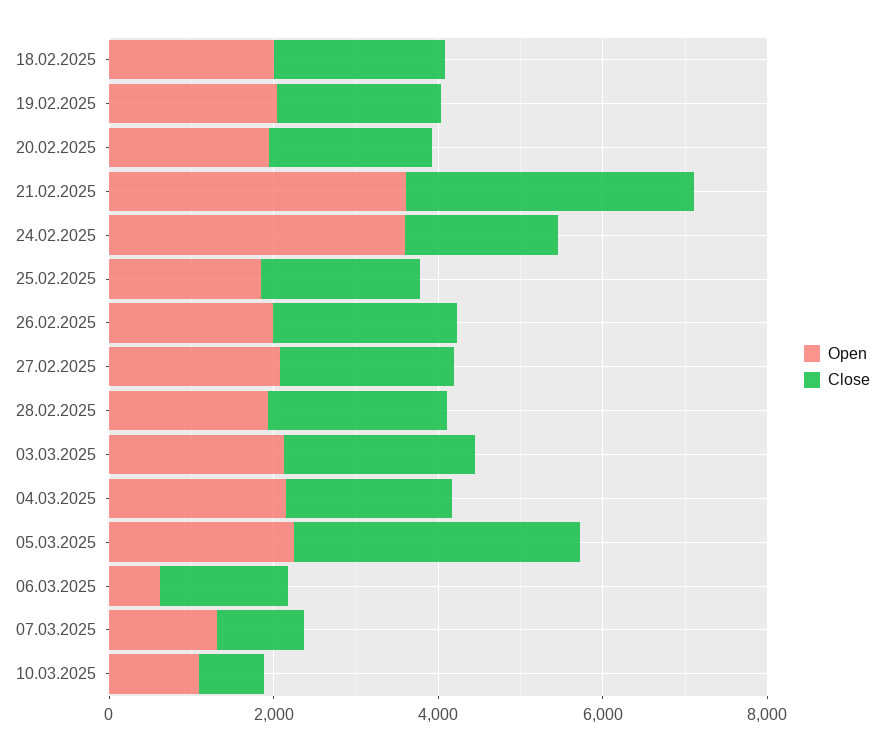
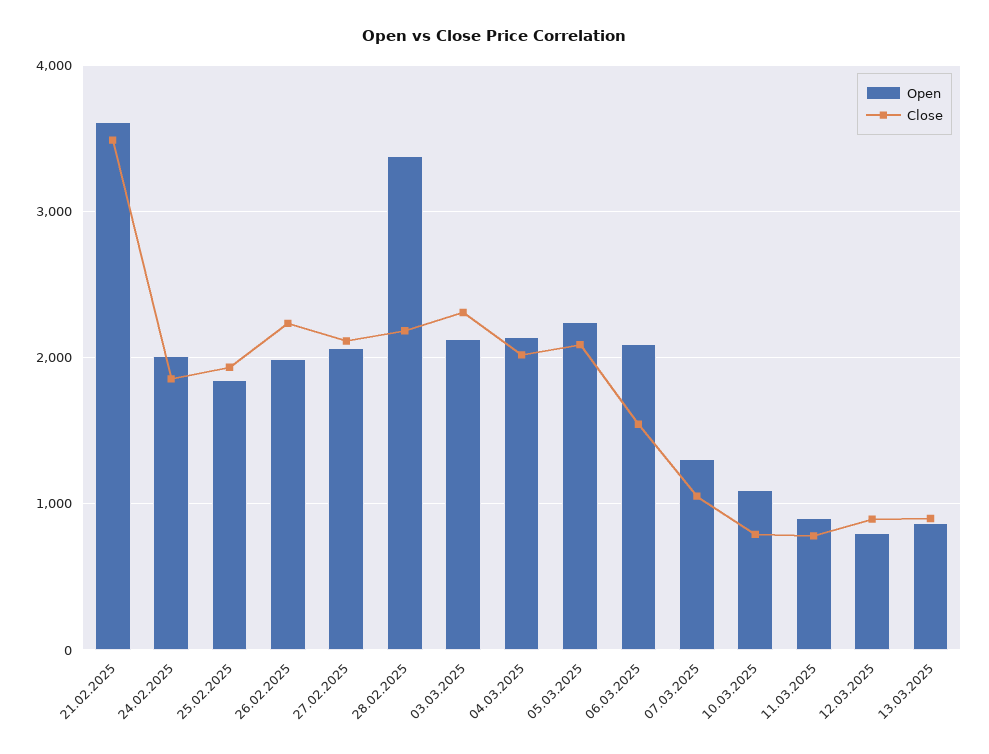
Open, 18.02.2025: 2000 -> none
Close, 18.02.2025: 2000 -> none
Open, 19.02.2025: 2000 -> none
Close, 19.02.2025: 2000 -> none
Open, 20.02.2025: 2000 -> none
Close, 20.02.2025: 2000 -> none
Open, 24.02.2025: 3500 -> 2000
Open, 28.02.2025: 2000 -> 3400
Close, 05.03.2025: 3500 -> 2100
Open, 06.03.2025: 500 -> 2100
Open, 11.03.2025: none -> 900
Close, 11.03.2025: none -> 800
Open, 12.03.2025: none -> 800
Close, 12.03.2025: none -> 900
Open, 13.03.2025: none -> 900
Close, 13.03.2025: none -> 900

